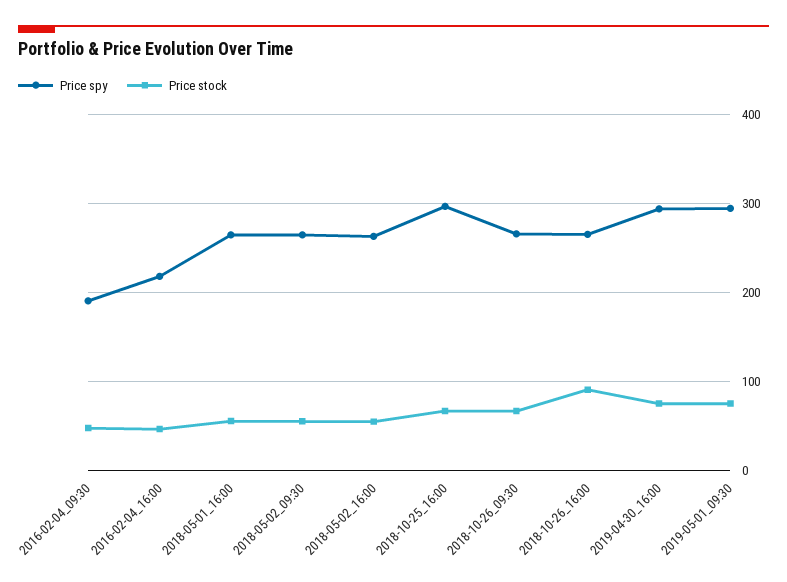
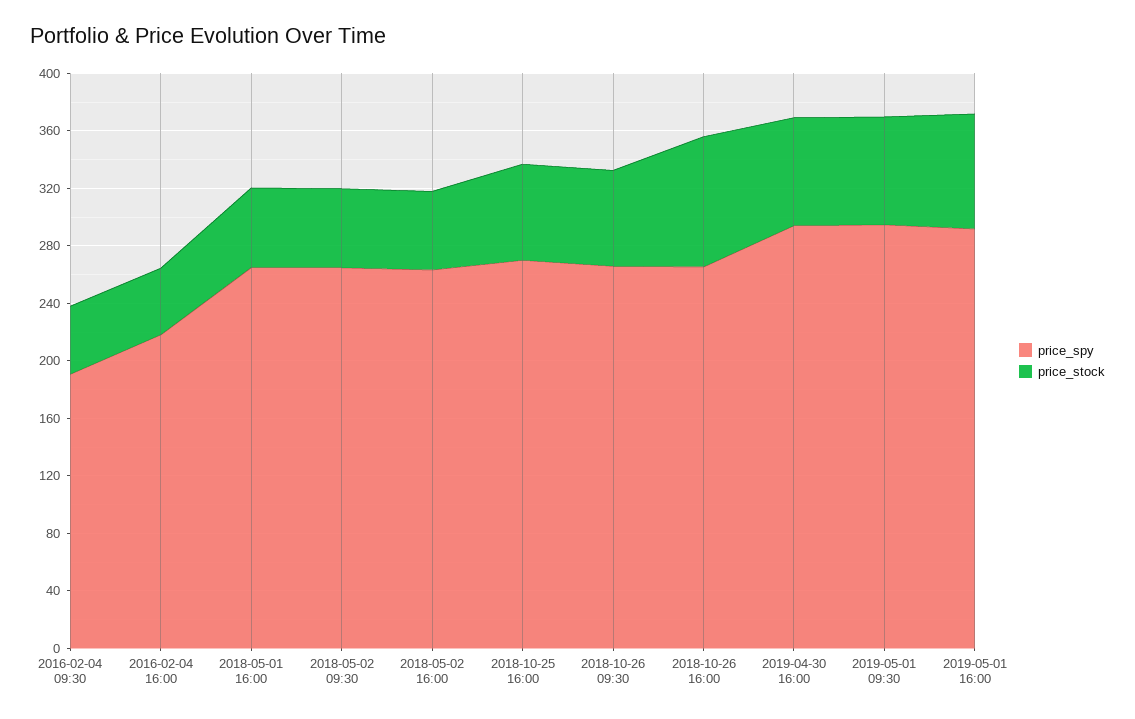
Price spy, 2018-10-25_16:00: 300 -> 270
Price spy, 2019-05-01 16:00: none -> 290
Price stock, 2019-05-01 16:00: none -> 80

